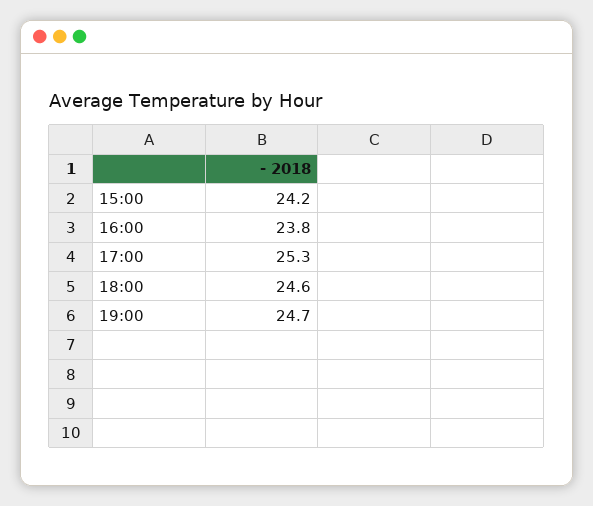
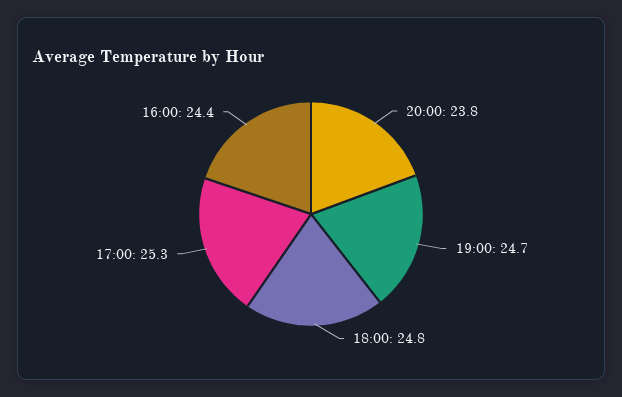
15:00: 24.2 -> none
16:00: 23.8 -> 24.4
18:00: 24.6 -> 24.8
20:00: none -> 23.8

